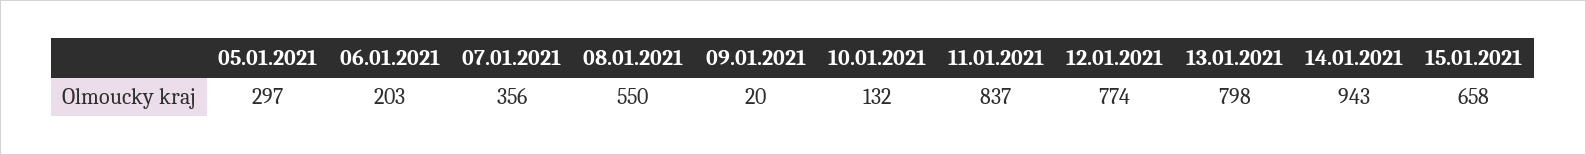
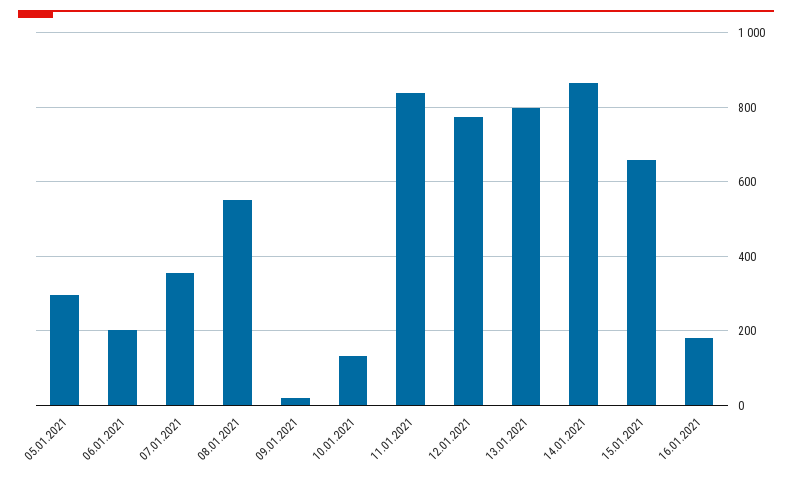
14.01.2021: 943 -> 860
16.01.2021: none -> 180

